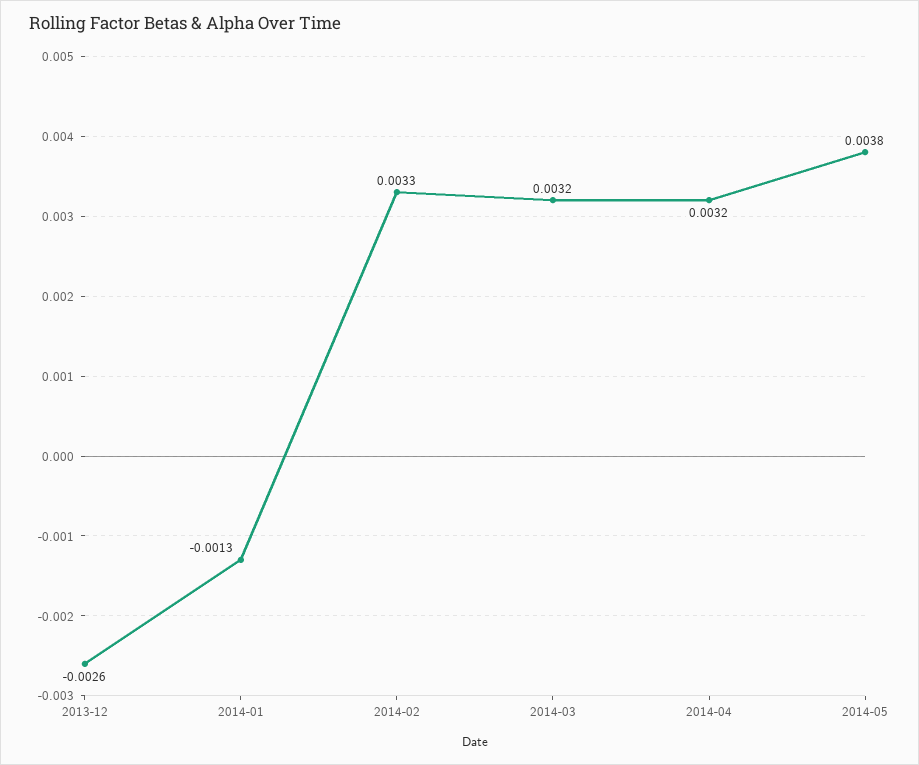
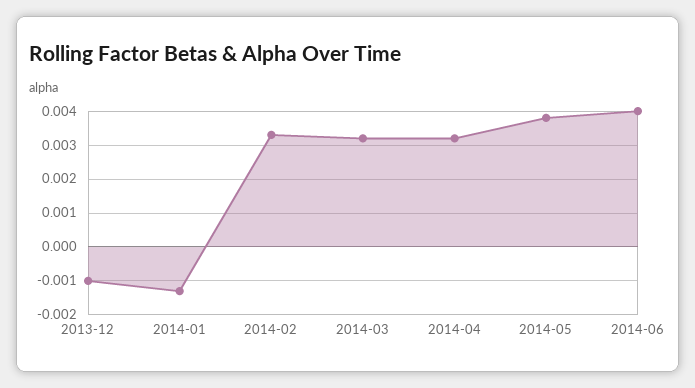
2013-12: -0.0026 -> -0.001
2014-06: none -> 0.004

